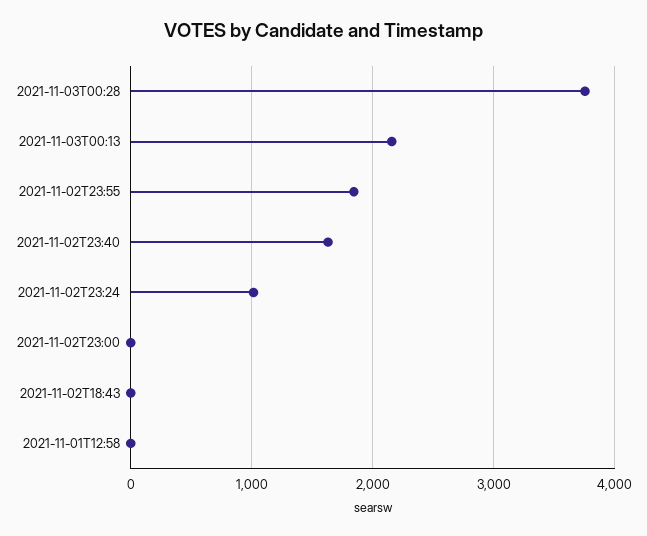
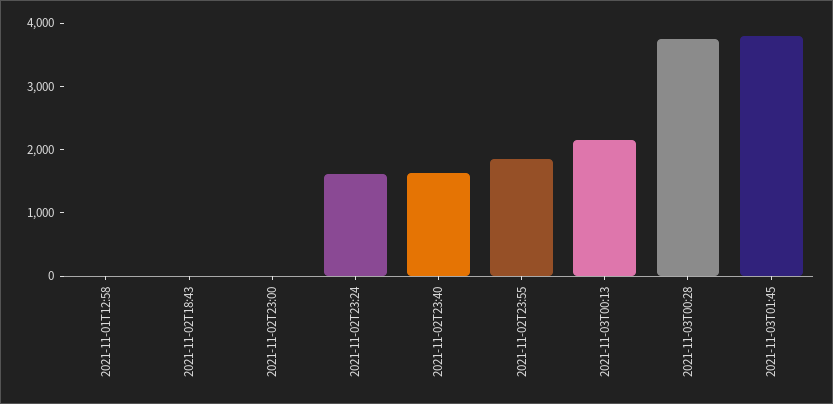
2021-11-02T23:24: 1000 -> 1600
2021-11-03T01:45: none -> 3800

